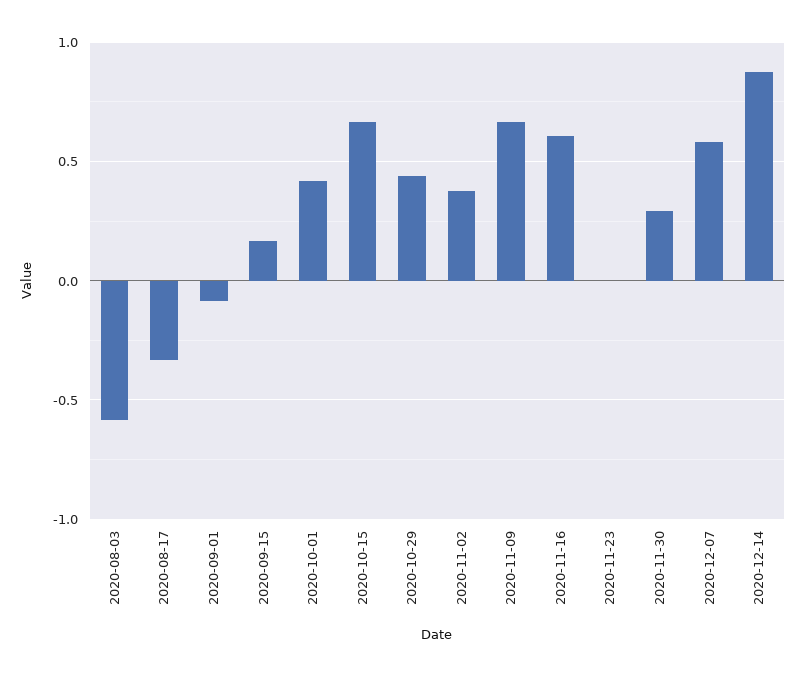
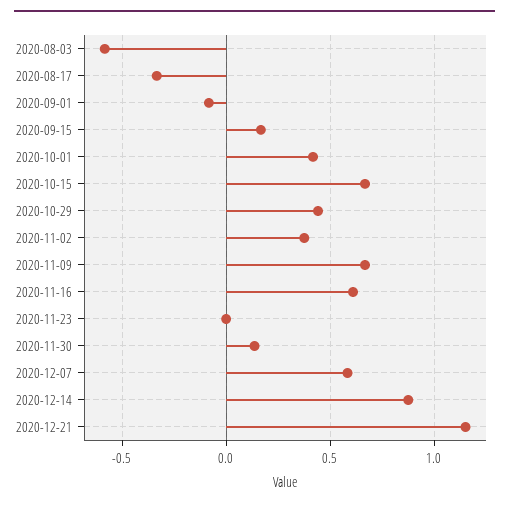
2020-11-30: 0.3 -> 0.15
2020-12-21: none -> 1.15

